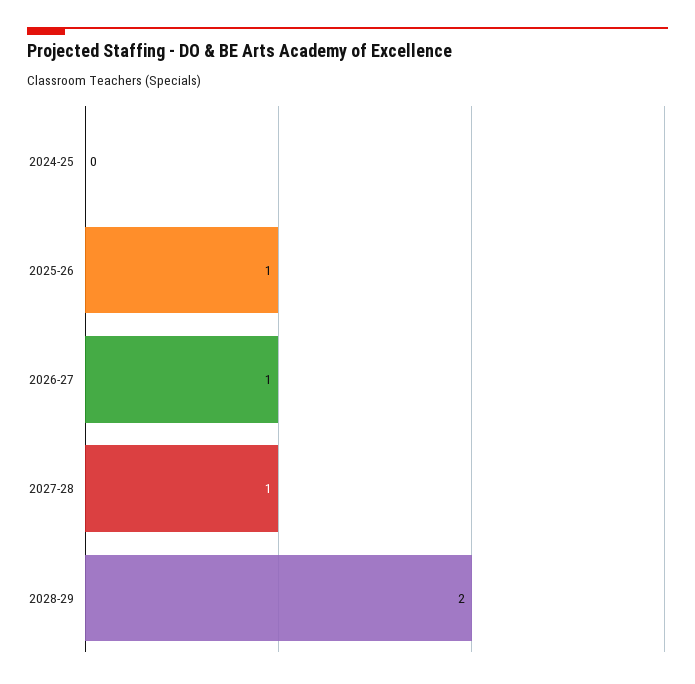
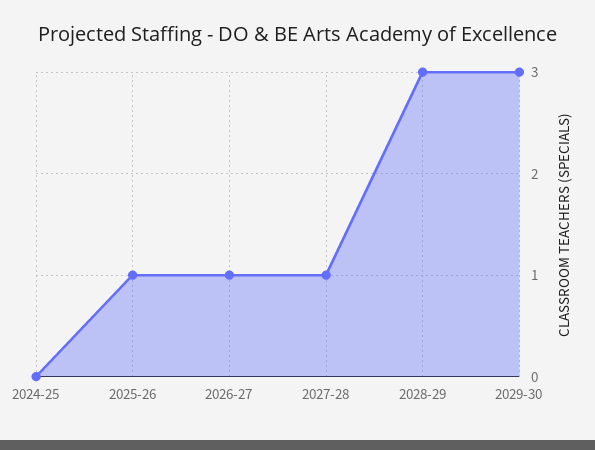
2028-29: 2 -> 3
2029-30: none -> 3

